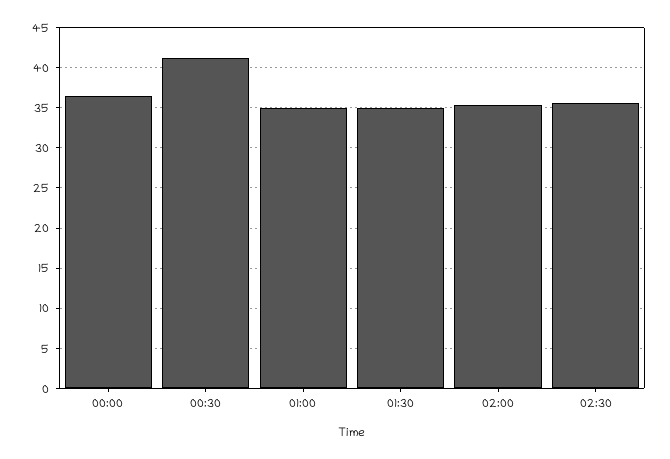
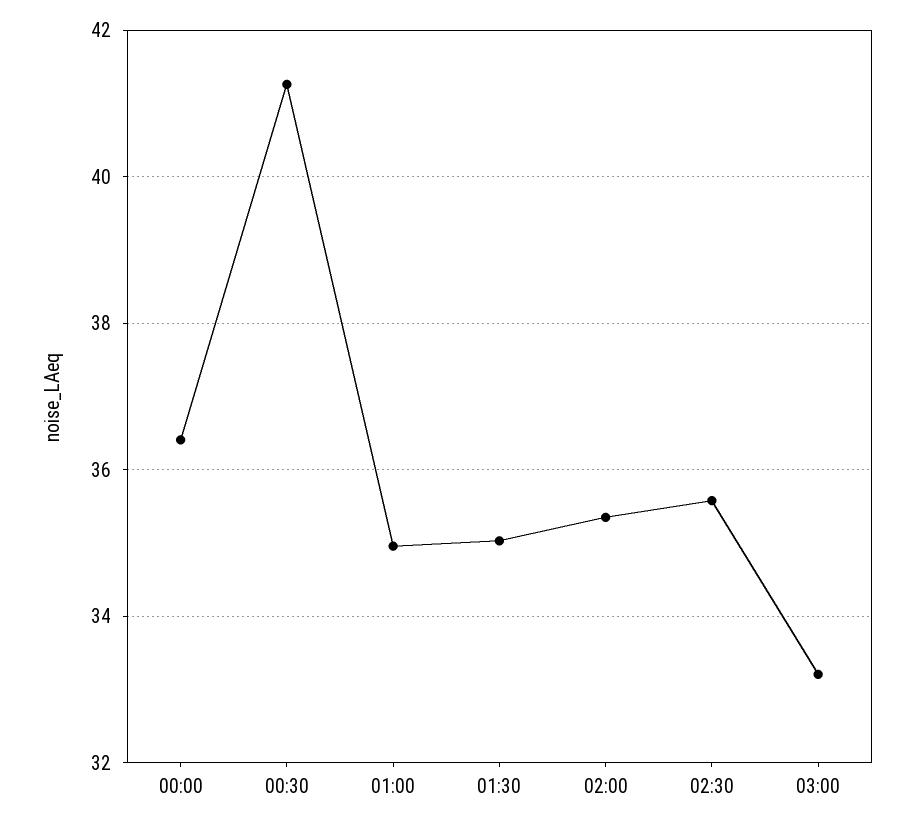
03:00: none -> 33.2

